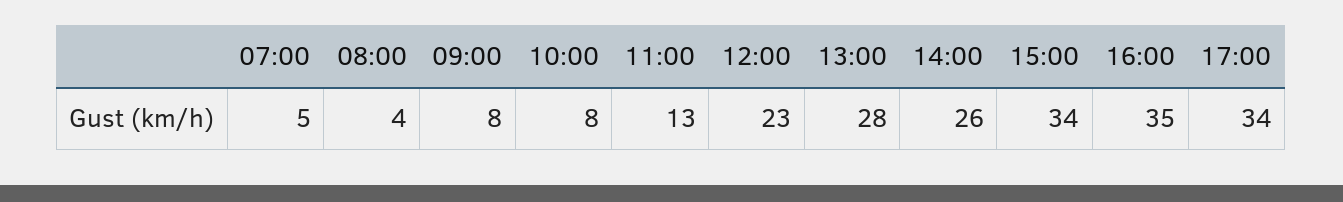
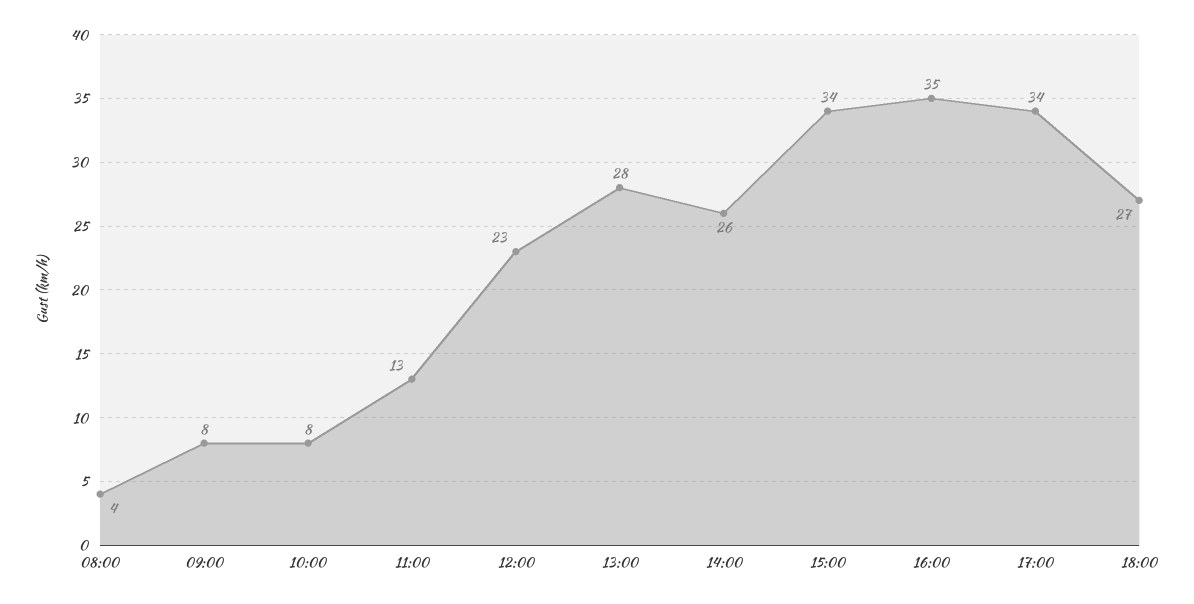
07:00: 5 -> none
18:00: none -> 27

